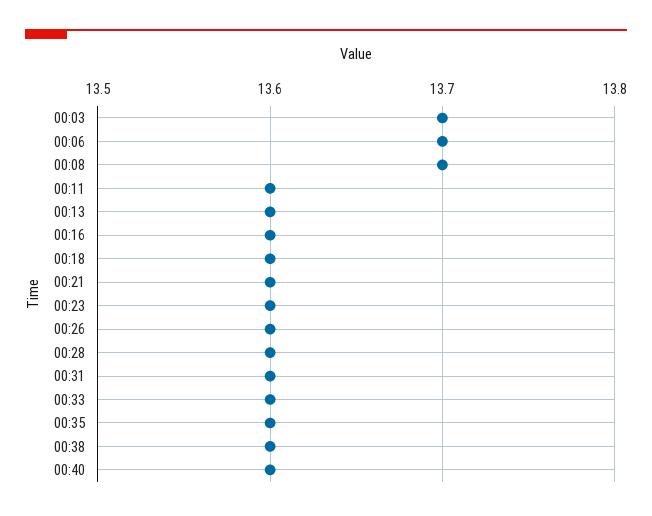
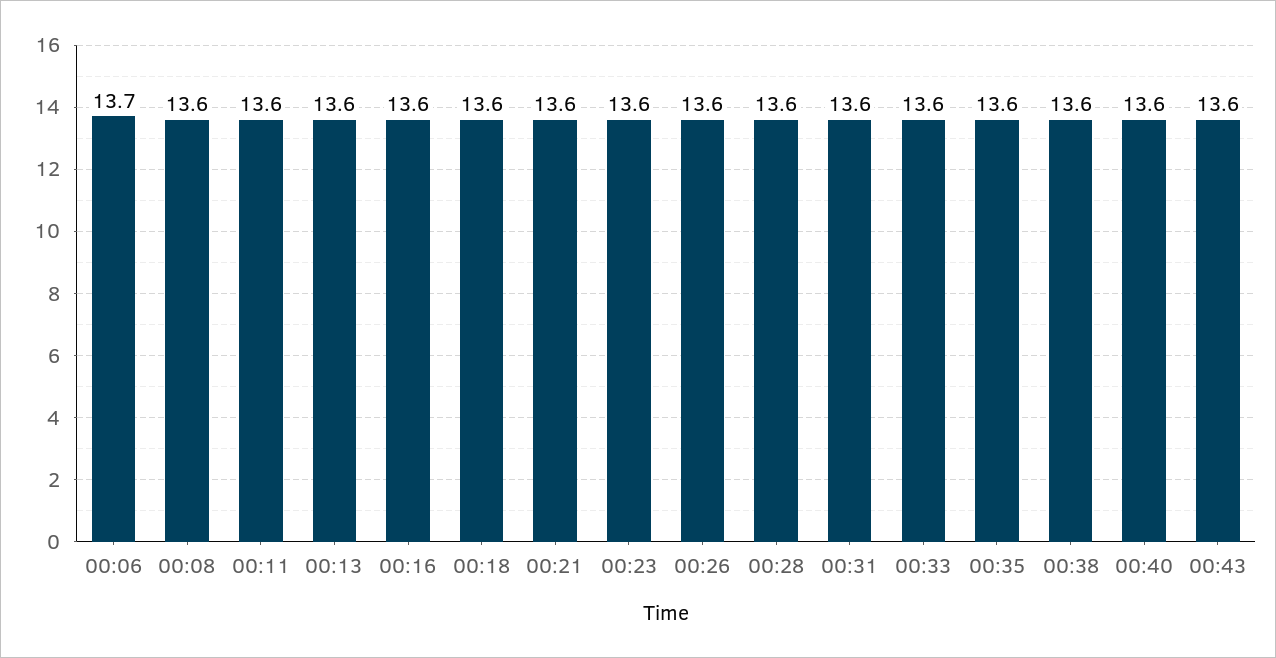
00:03: 13.7 -> none
00:08: 13.7 -> 13.6
00:43: none -> 13.6

